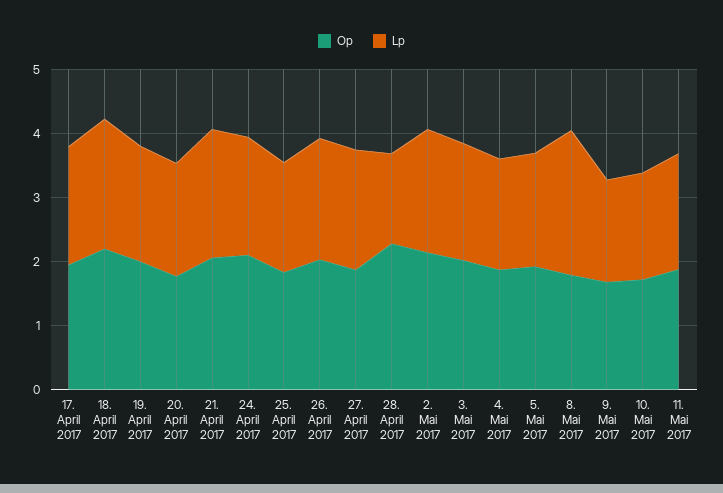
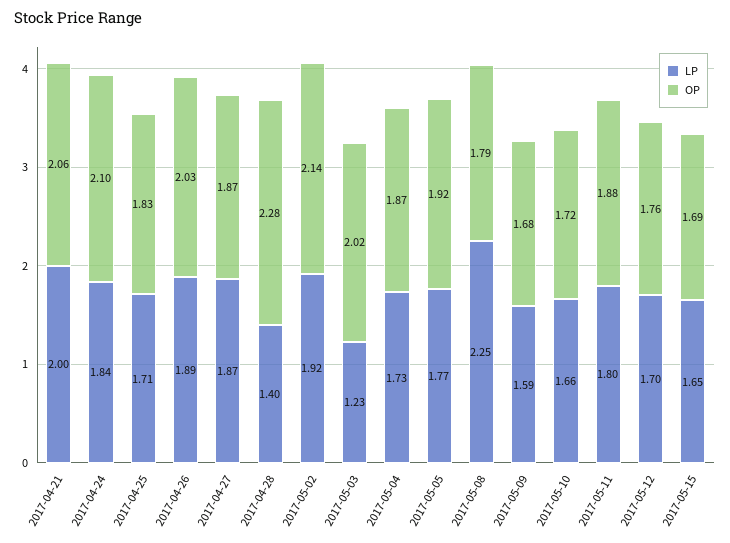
Op, 17. April 2017: 2 -> none
Lp, 17. April 2017: 1.8 -> none
Op, 18. April 2017: 2.2 -> none
Lp, 18. April 2017: 2 -> none
Op, 19. April 2017: 2 -> none
Lp, 19. April 2017: 1.8 -> none
Op, 20. April 2017: 1.8 -> none
Lp, 20. April 2017: 1.8 -> none
Lp, 3. Mai 2017: 1.8 -> 1.23
Lp, 2017-05-12: none -> 1.7
Op, 2017-05-12: none -> 1.76
Lp, 2017-05-15: none -> 1.65
Op, 2017-05-15: none -> 1.69

